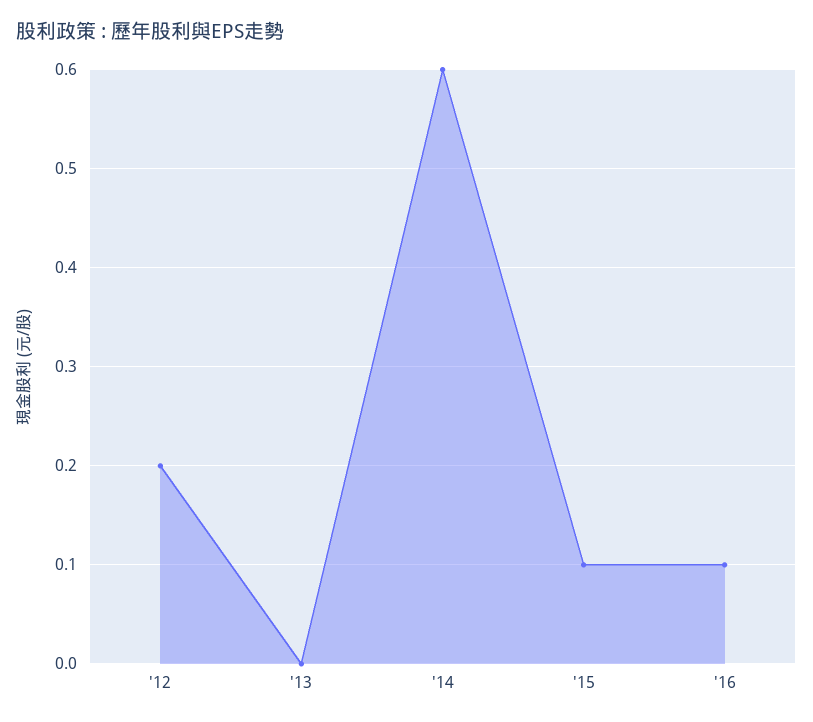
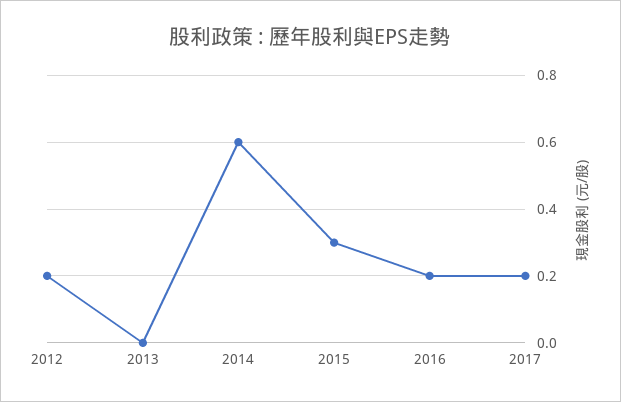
'15: 0.1 -> 0.3
'16: 0.1 -> 0.2
2017: none -> 0.2

